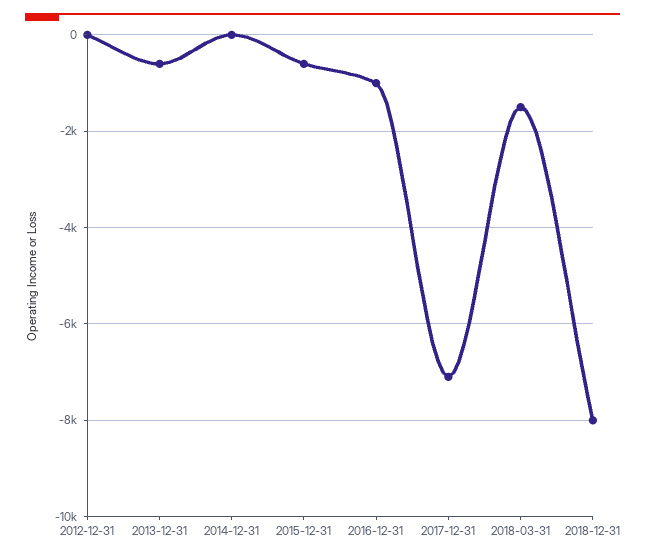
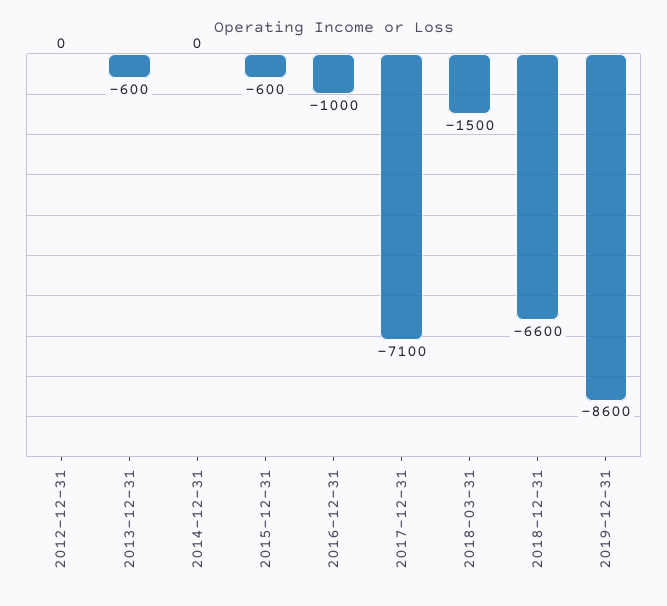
2018-12-31: -8000 -> -6600
2019-12-31: none -> -8600

